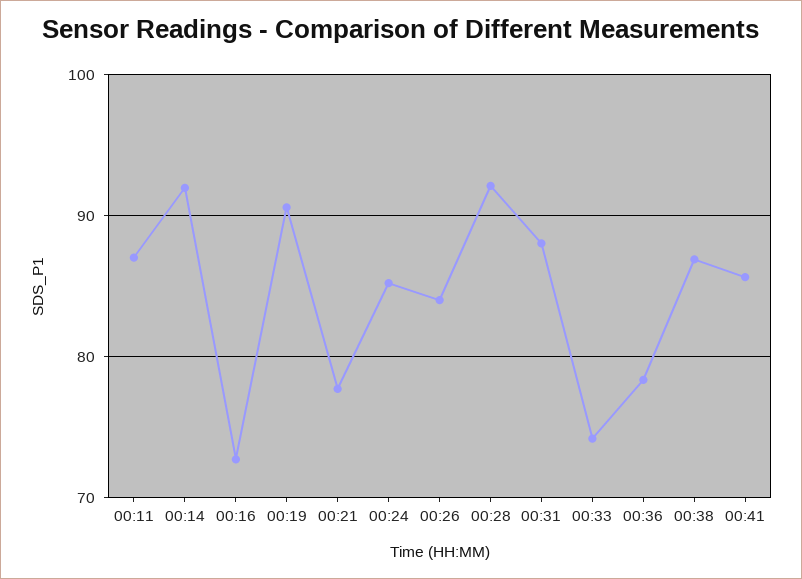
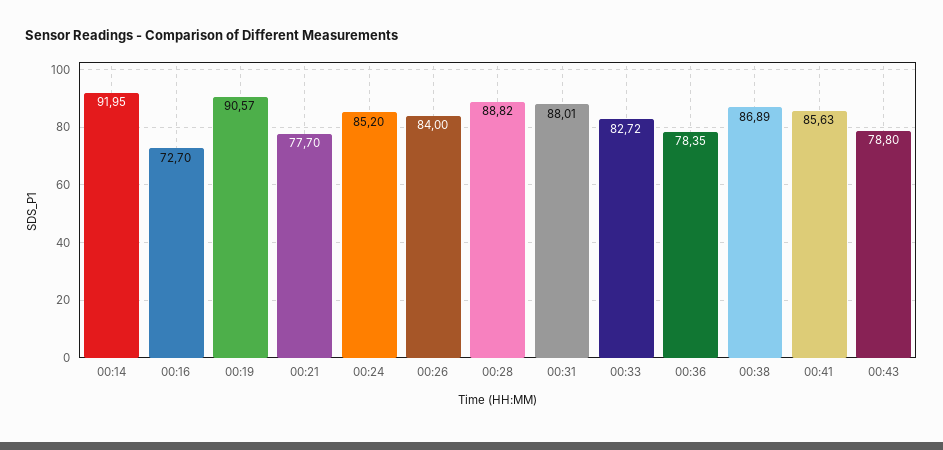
00:11: 87 -> none
00:28: 92 -> 88.82
00:33: 74 -> 82.72
00:43: none -> 78.8

